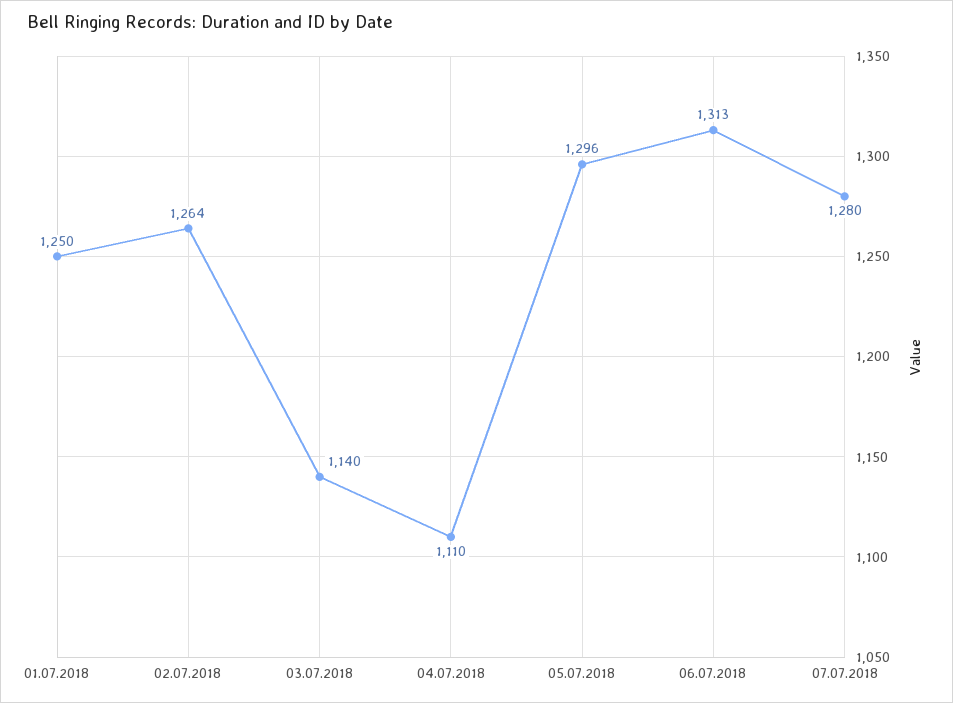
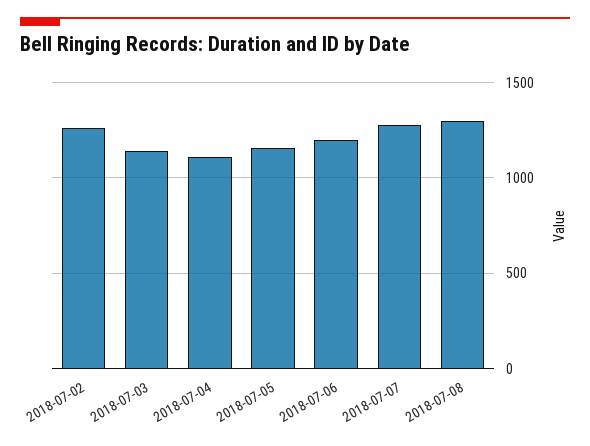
01.07.2018: 1250 -> none
05.07.2018: 1296 -> 1150
06.07.2018: 1313 -> 1200
2018-07-08: none -> 1300

